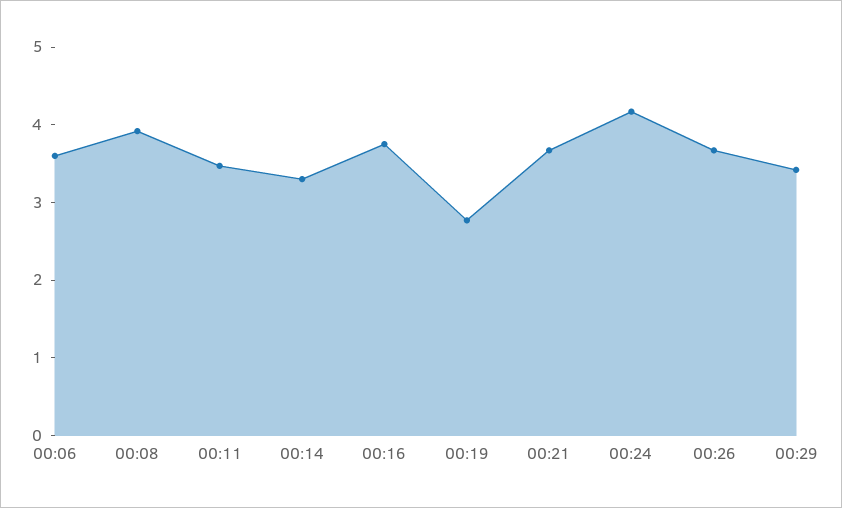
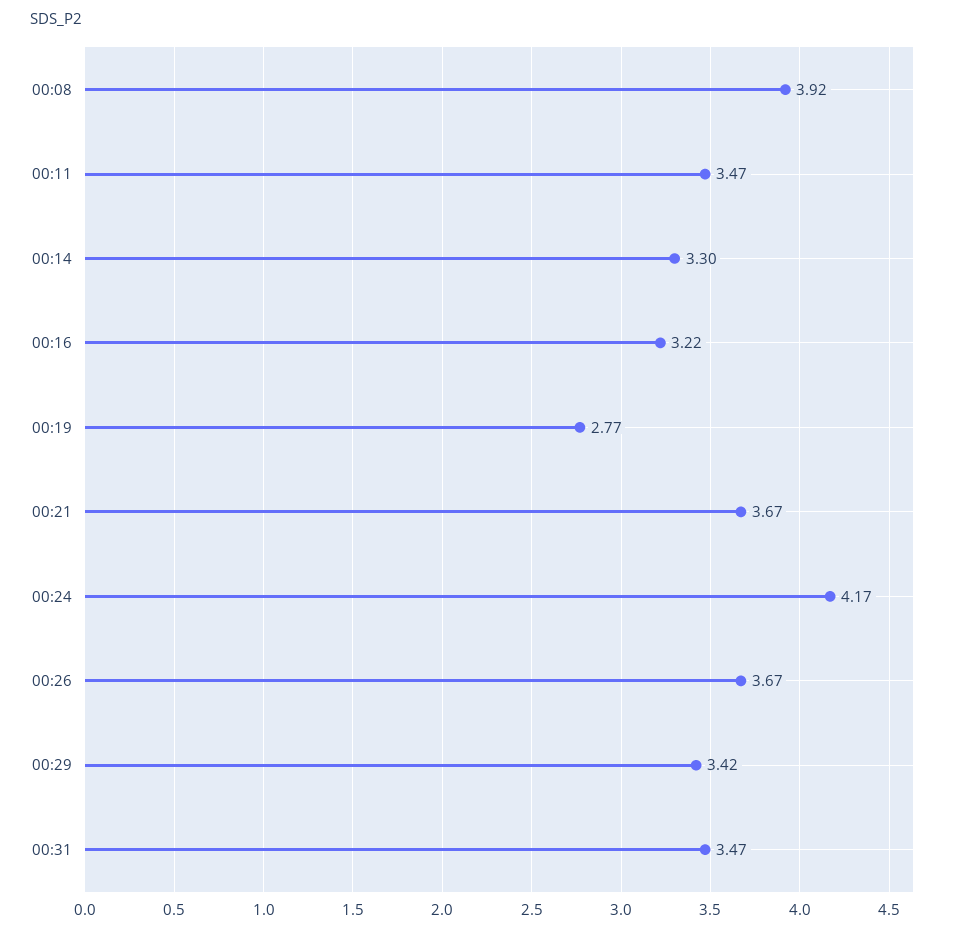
00:06: 3.6 -> none
00:16: 3.8 -> 3.22
00:31: none -> 3.47

